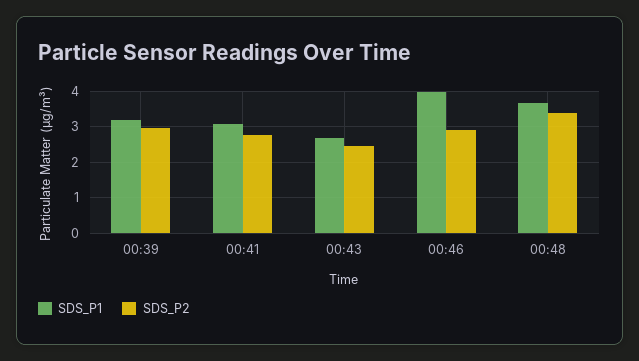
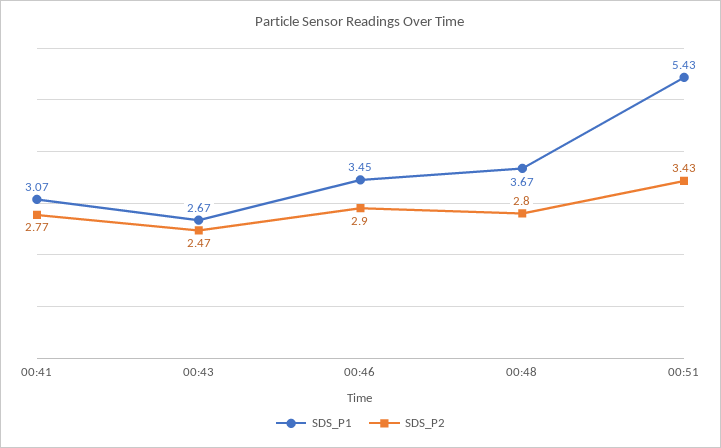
SDS_P1, 00:39: 3.2 -> none
SDS_P2, 00:39: 3 -> none
SDS_P1, 00:46: 4 -> 3.45
SDS_P2, 00:48: 3.4 -> 2.8
SDS_P1, 00:51: none -> 5.43
SDS_P2, 00:51: none -> 3.43

